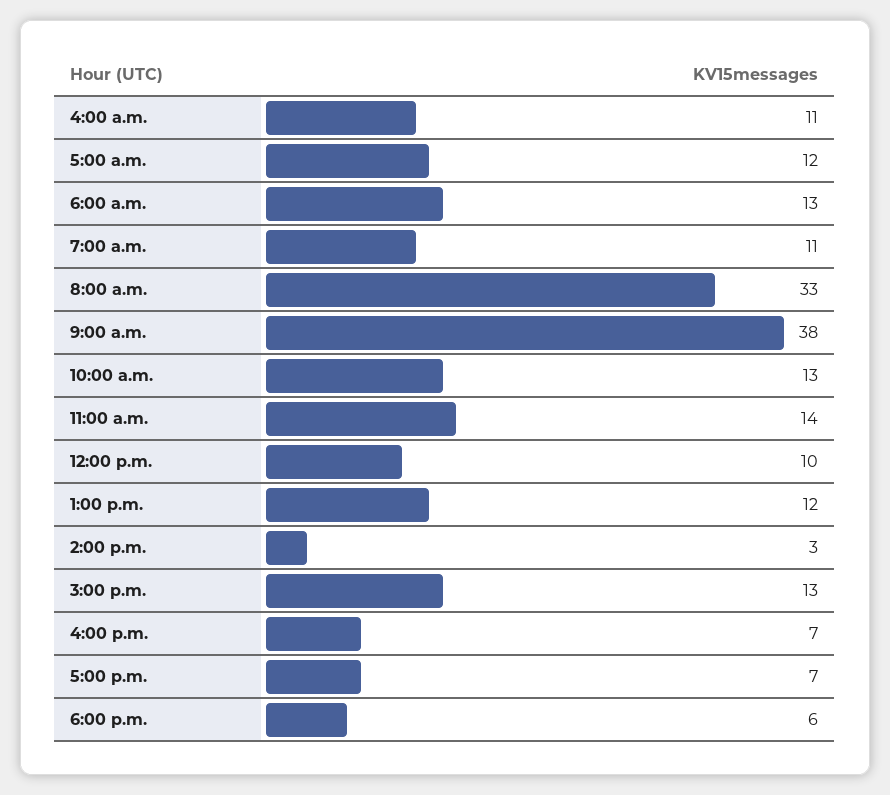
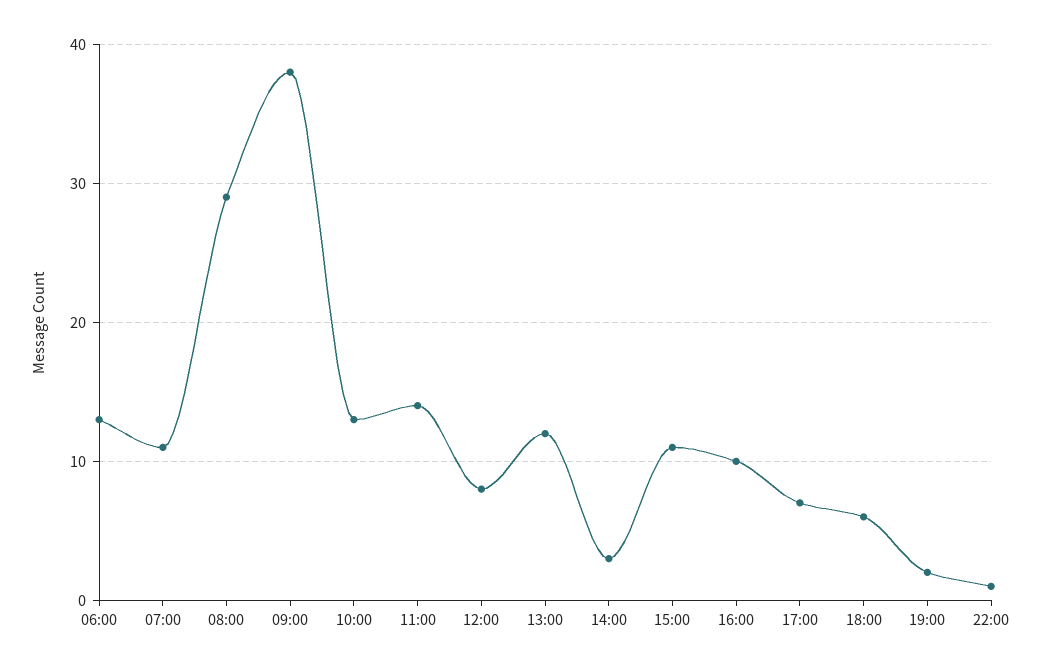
4:00 a.m.: 11 -> none
5:00 a.m.: 12 -> none
8:00 a.m.: 33 -> 29
12:00 p.m.: 10 -> 8
3:00 p.m.: 13 -> 11
4:00 p.m.: 7 -> 10
19:00: none -> 2
22:00: none -> 1

